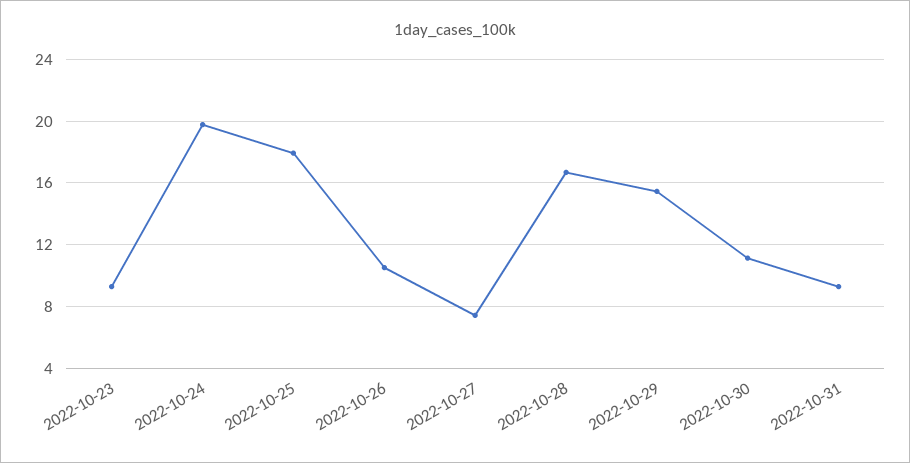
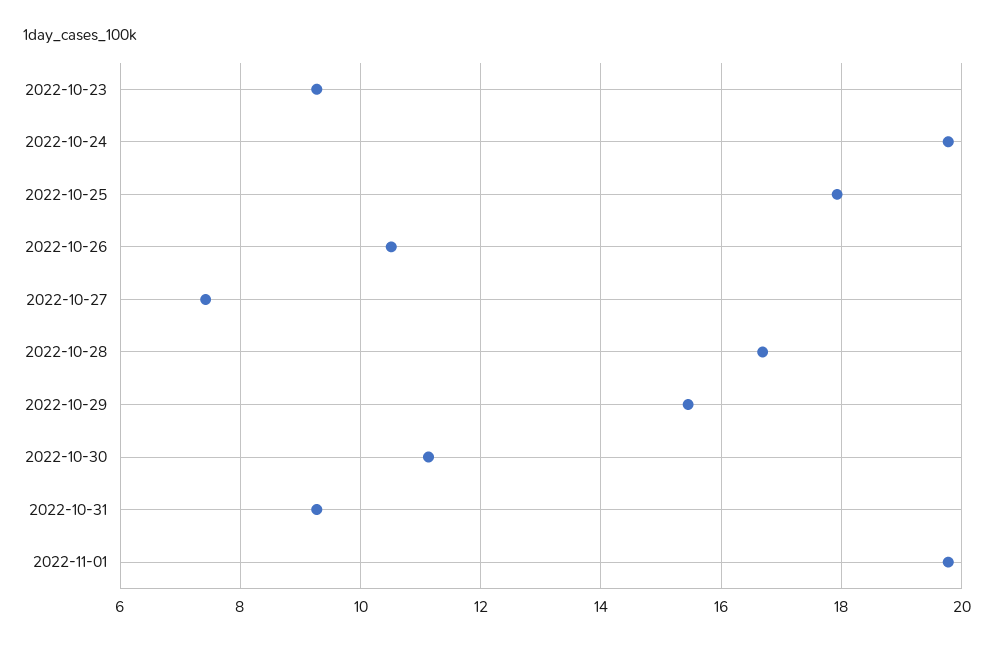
2022-11-01: none -> 19.8

